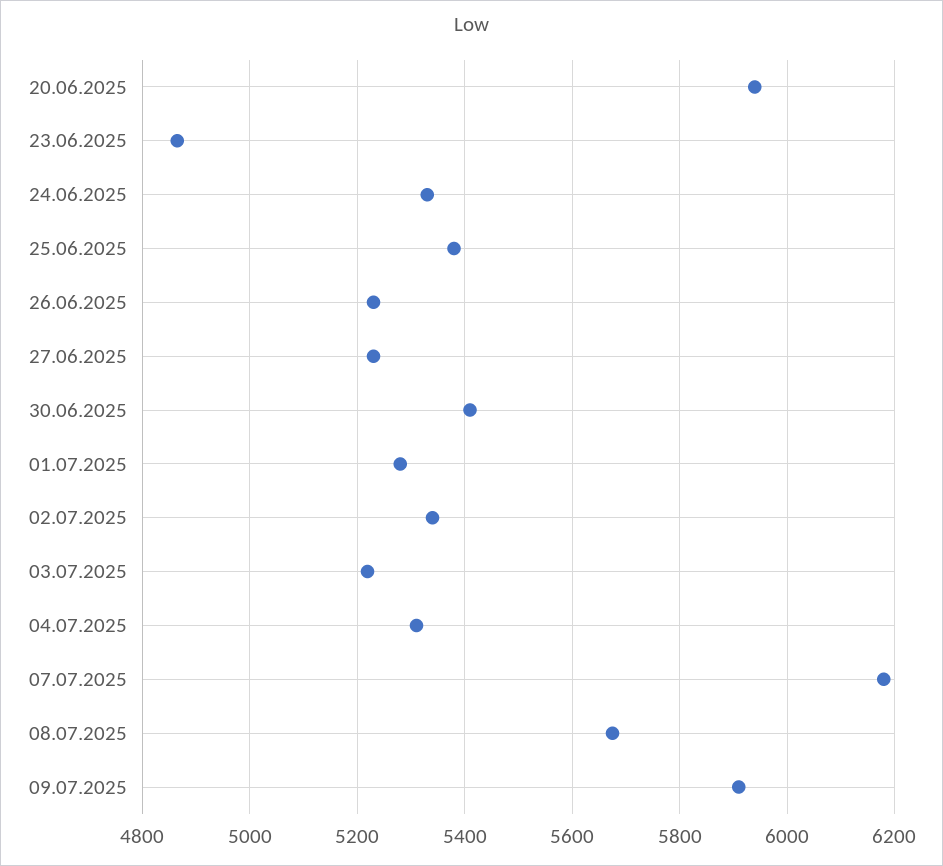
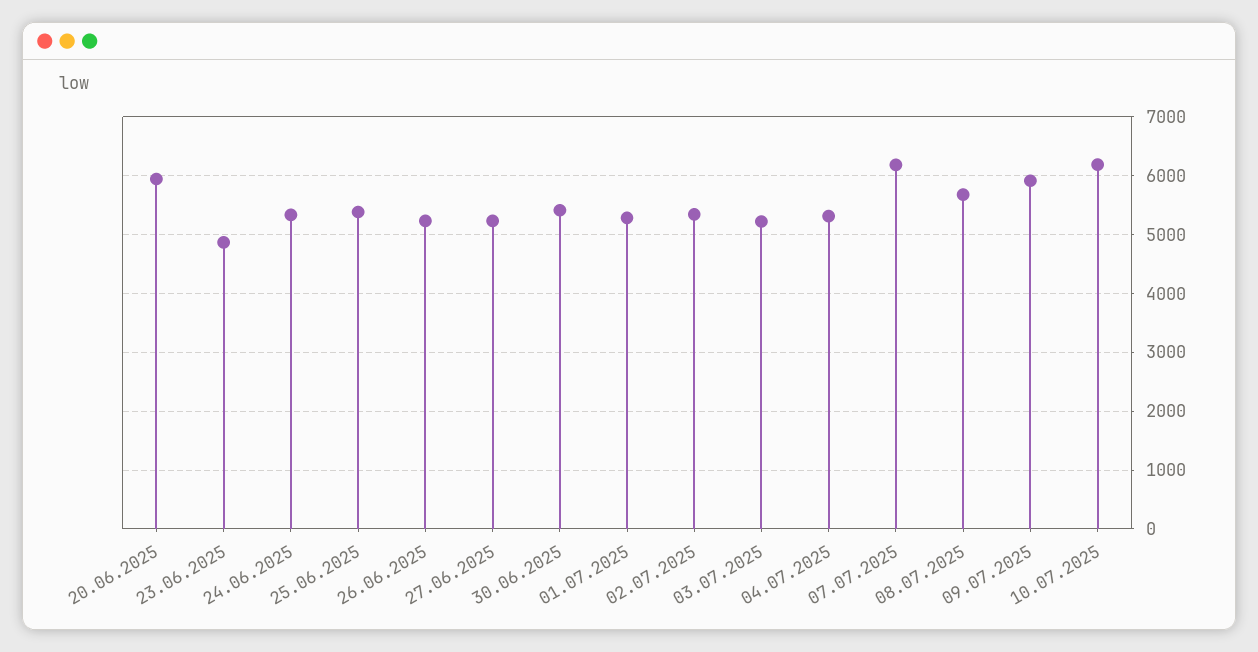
10.07.2025: none -> 6200

